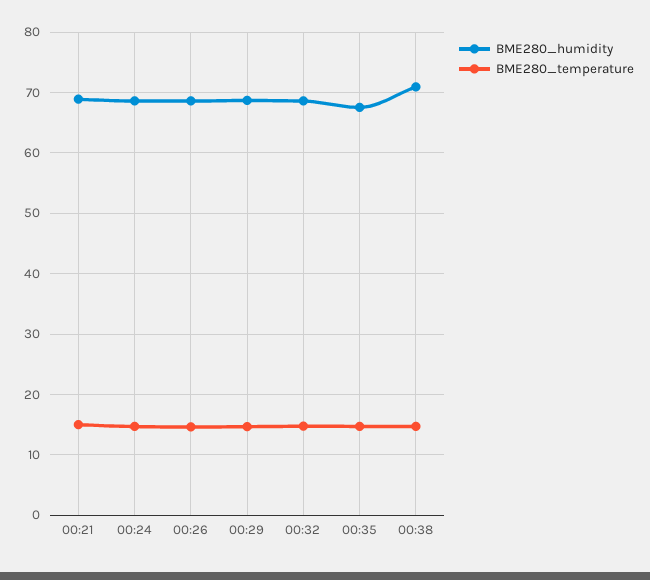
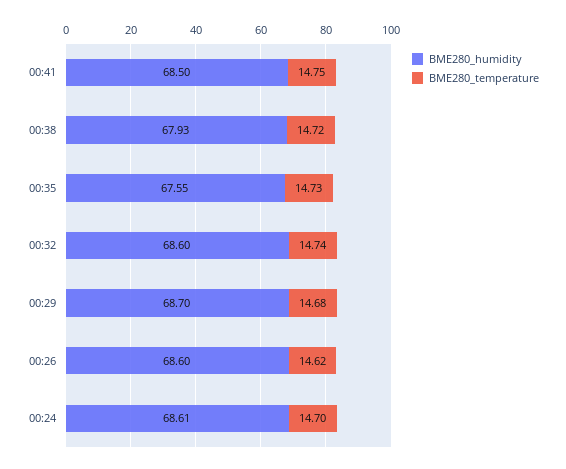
BME280_humidity, 00:21: 69 -> none
BME280_temperature, 00:21: 15 -> none
BME280_humidity, 00:38: 71 -> 67.93
BME280_humidity, 00:41: none -> 68.5
BME280_temperature, 00:41: none -> 14.75

